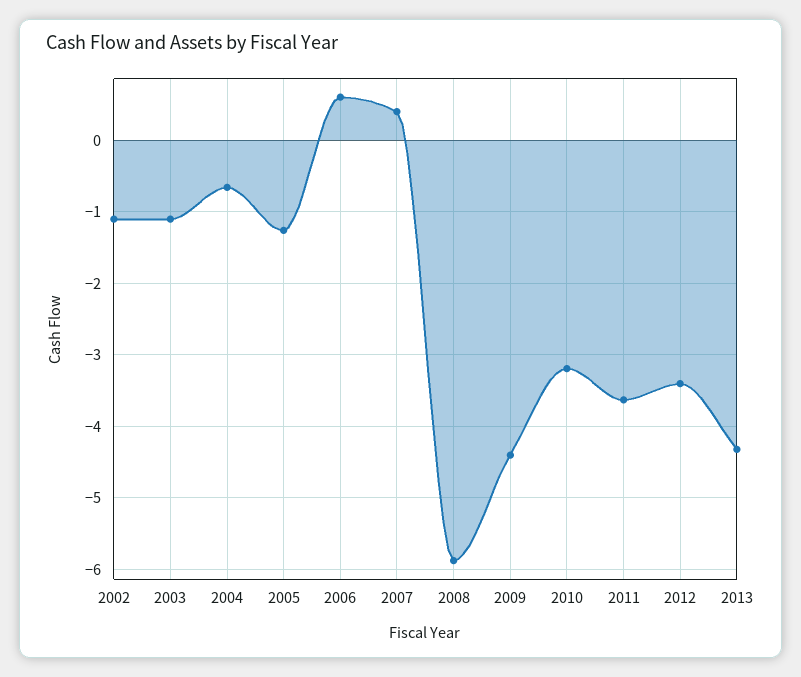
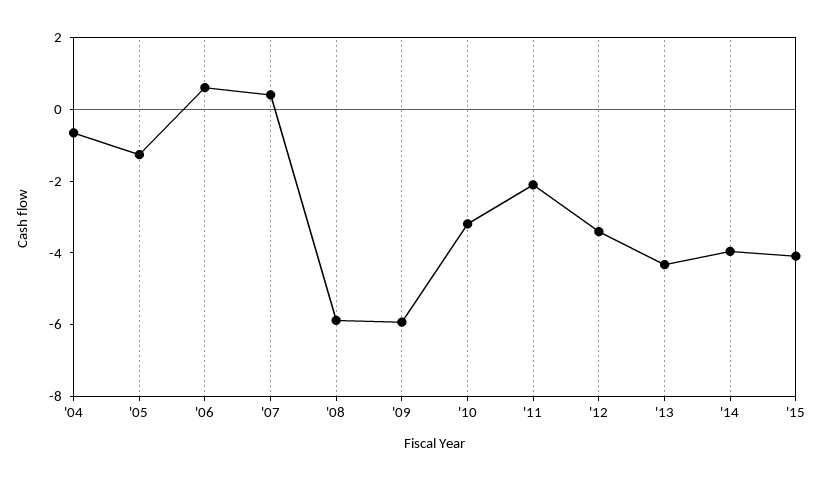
2002: -1.1 -> none
2003: -1.1 -> none
2009: -4.4 -> -6
2011: -3.6 -> -2
'14: none -> -4
'15: none -> -4

